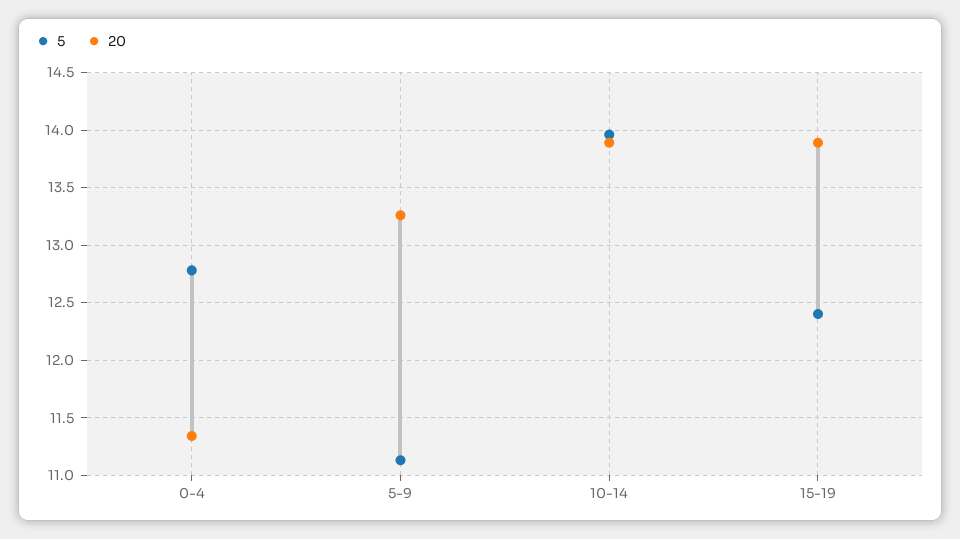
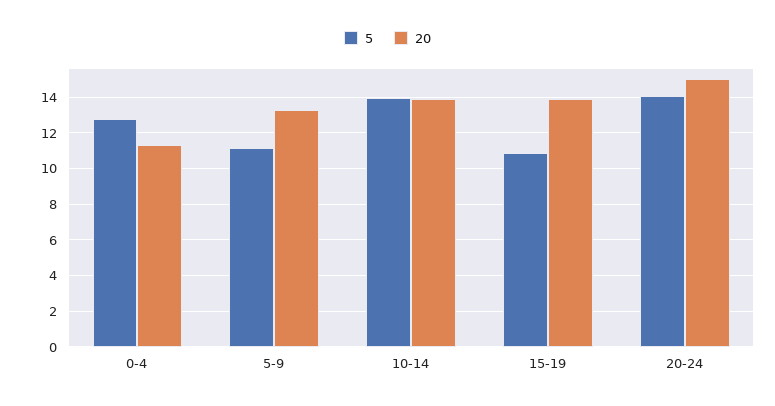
5, 15-19: 12.4 -> 11
5, 20-24: none -> 14
20, 20-24: none -> 15

